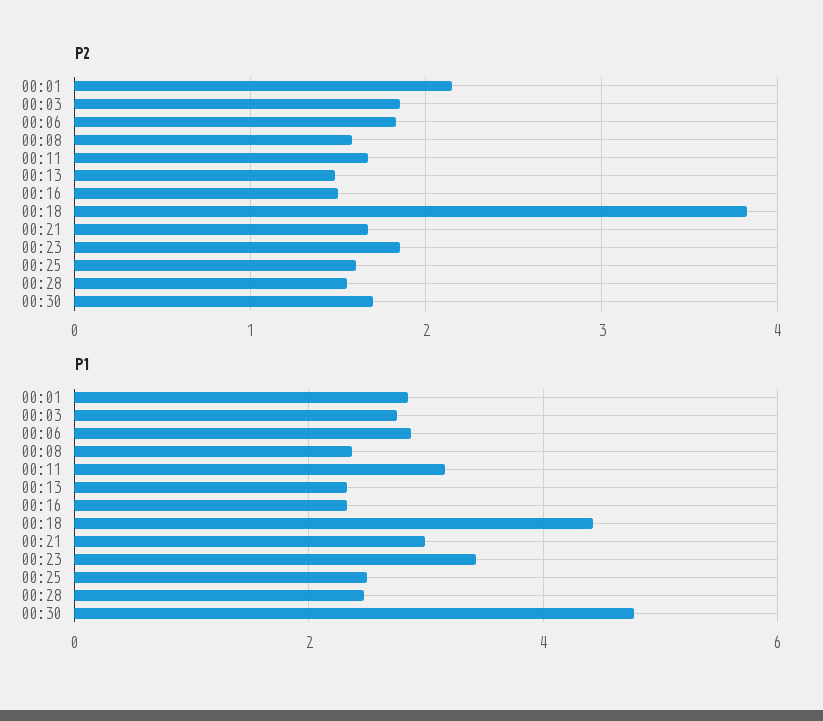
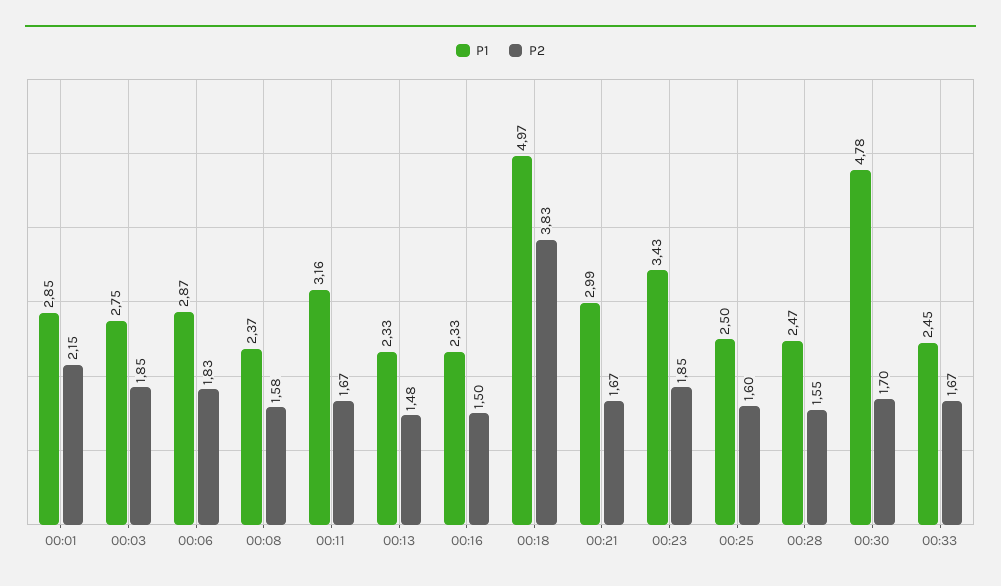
P1, 00:18: 4.4 -> 4.97
P1, 00:33: none -> 2.45
P2, 00:33: none -> 1.67

